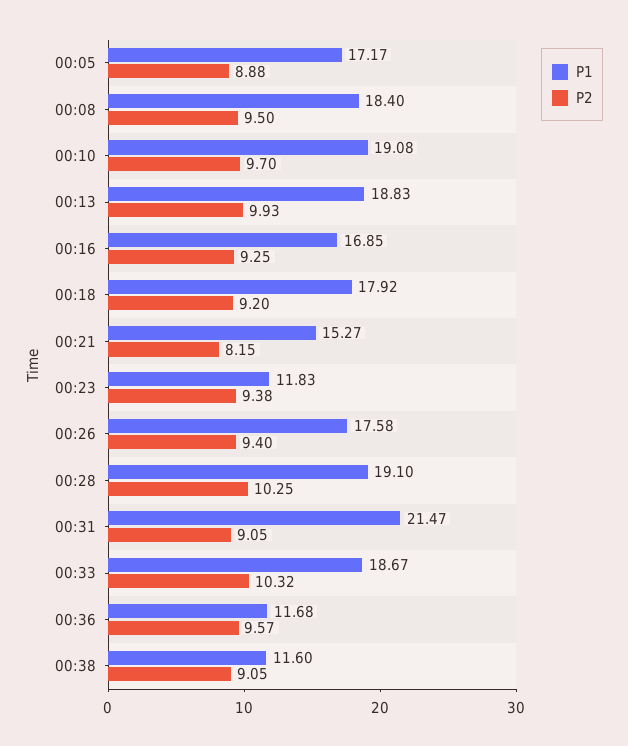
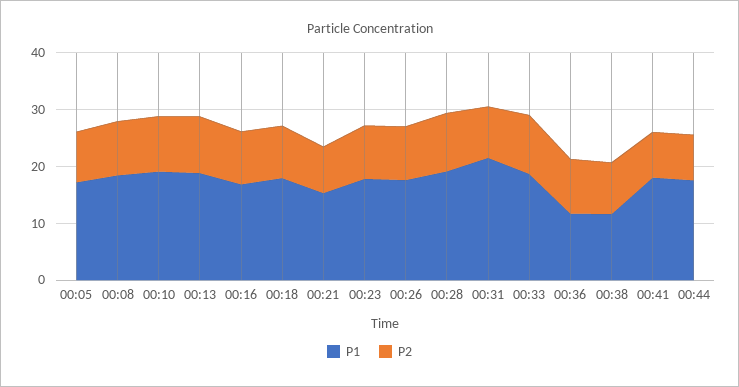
P1, 00:23: 11.83 -> 18
P1, 00:41: none -> 18
P2, 00:41: none -> 8
P1, 00:44: none -> 18
P2, 00:44: none -> 8

